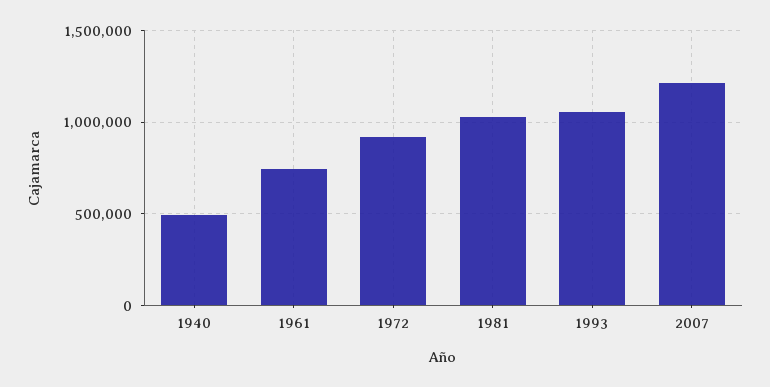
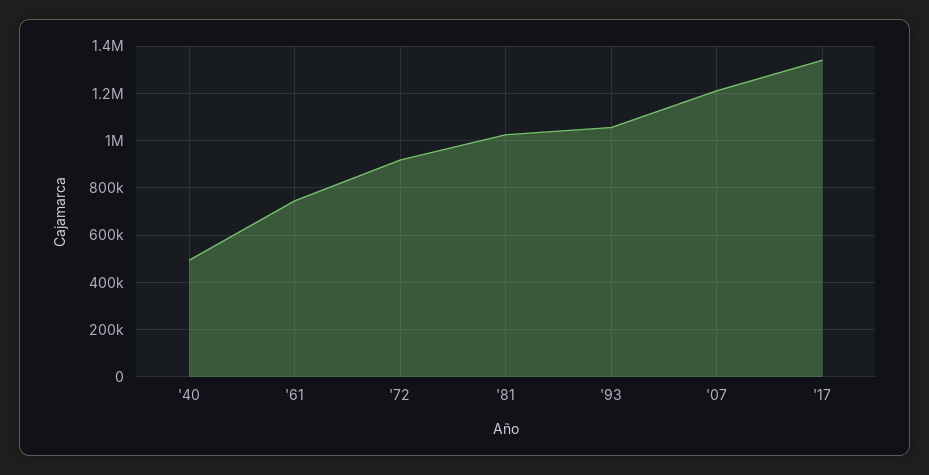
'17: none -> 1350000

